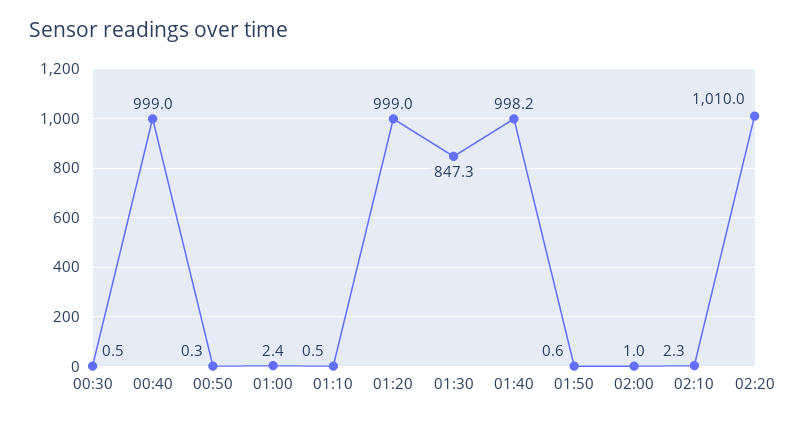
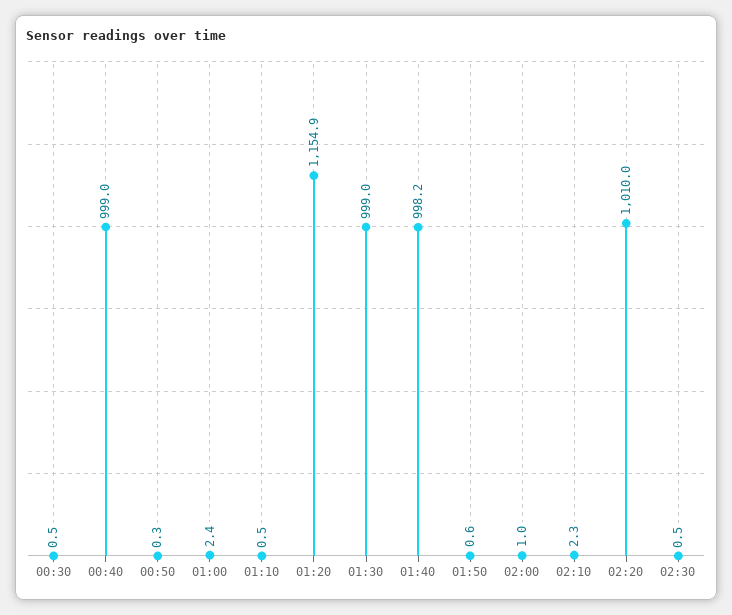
01:20: 999 -> 1154.9
01:30: 847.3 -> 999
02:30: none -> 0.5

